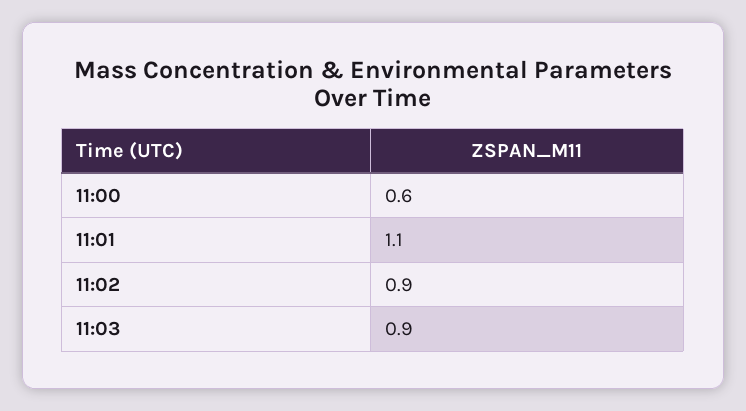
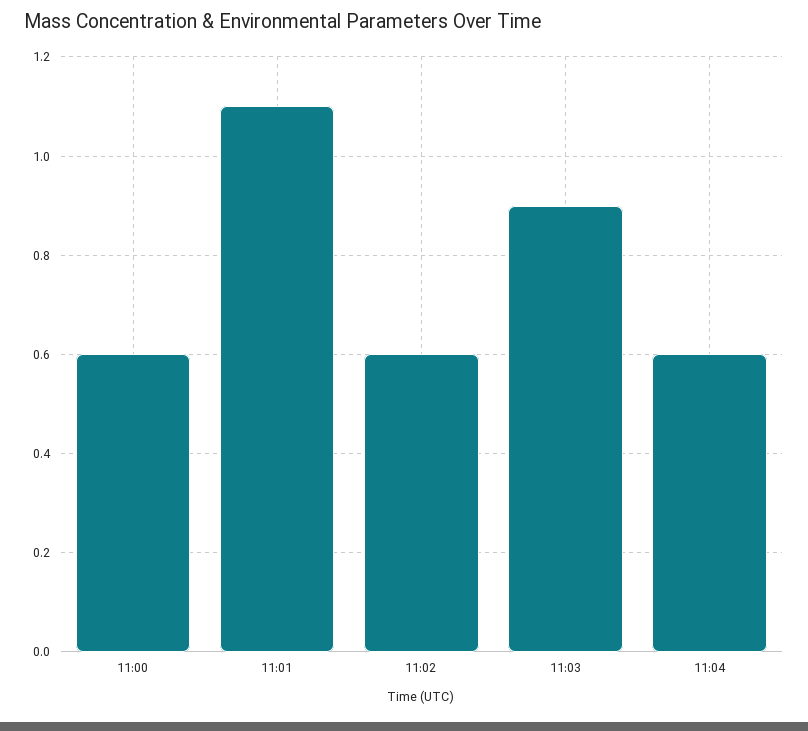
11:02: 0.9 -> 0.6
11:04: none -> 0.6

